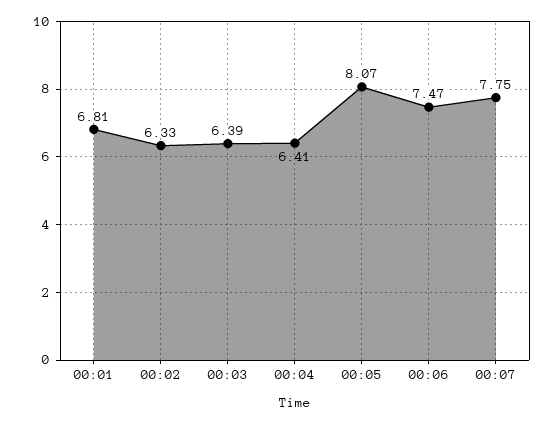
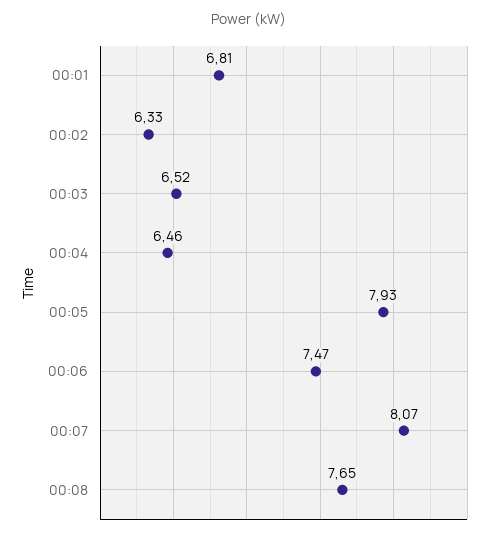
00:03: 6.39 -> 6.52
00:04: 6.41 -> 6.46
00:05: 8.07 -> 7.93
00:07: 7.75 -> 8.07
00:08: none -> 7.65

